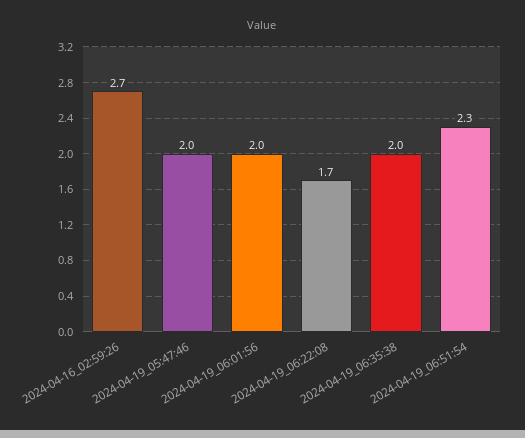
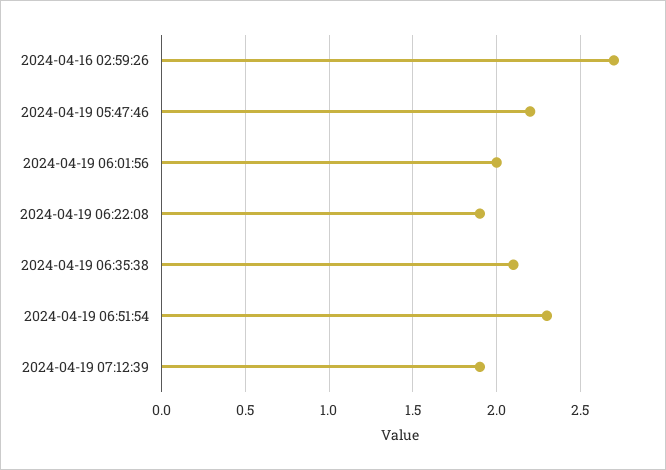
2024-04-19_05:47:46: 2 -> 2.2
2024-04-19_06:22:08: 1.7 -> 1.9
2024-04-19_06:35:38: 2 -> 2.1
2024-04-19 07:12:39: none -> 1.9

